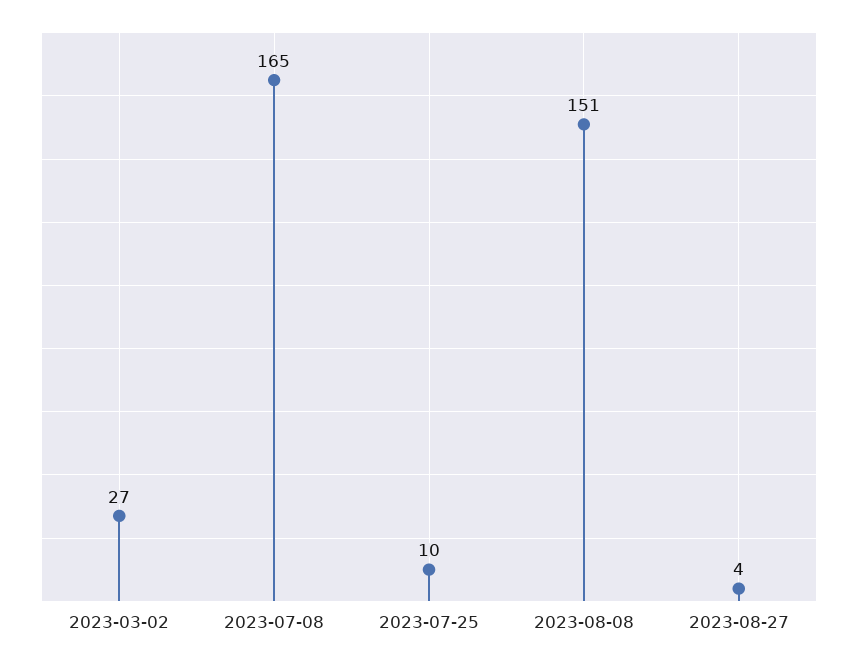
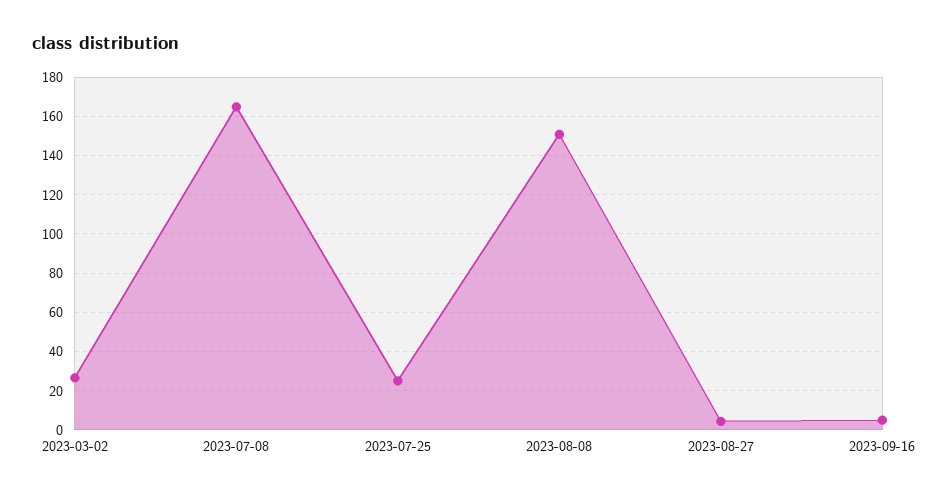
2023-07-25: 10 -> 25
2023-09-16: none -> 5

